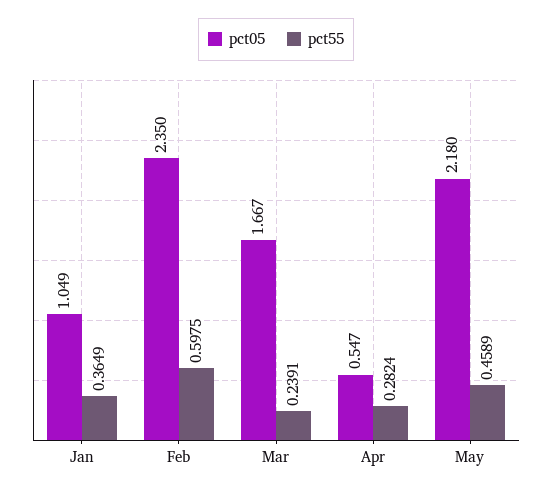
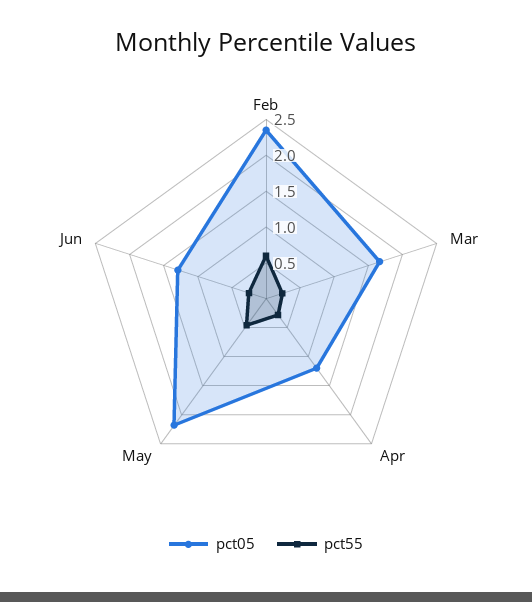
pct05, Jan: 1.049 -> none
pct55, Jan: 0.3649 -> none
pct05, Apr: 0.547 -> 1.25
pct05, Jun: none -> 1.25
pct55, Jun: none -> 0.25

